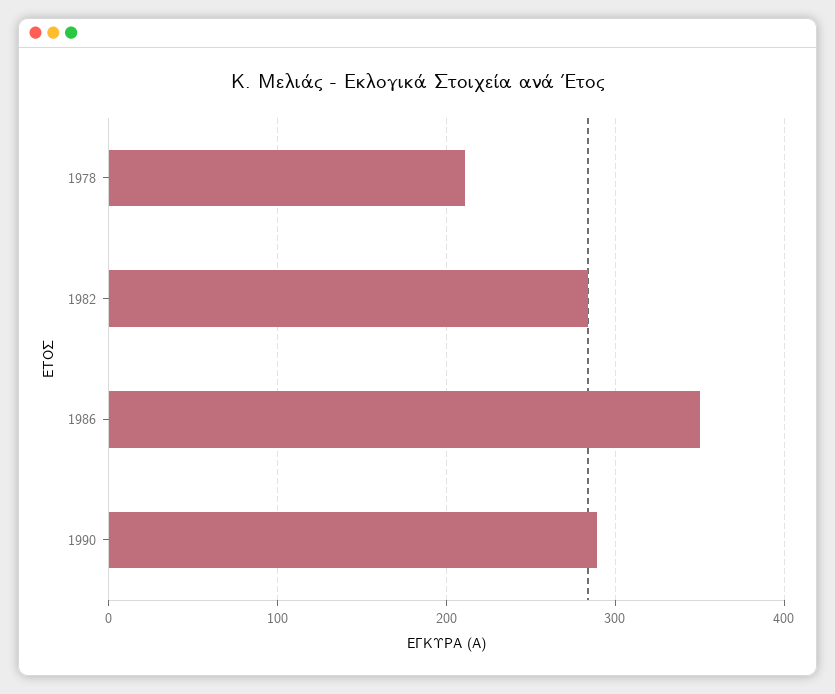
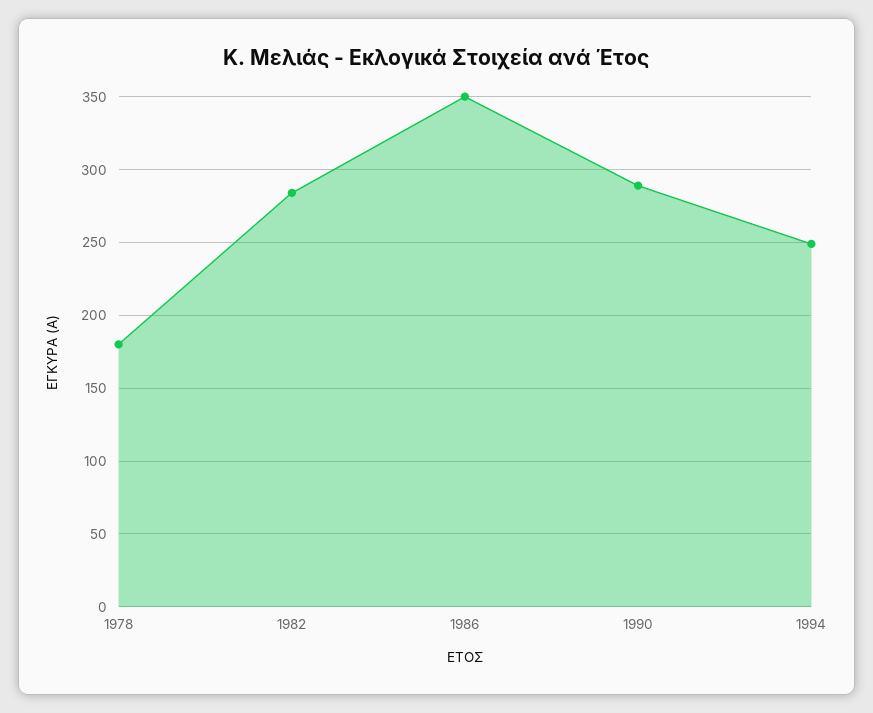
1978: 210 -> 180
1994: none -> 250

